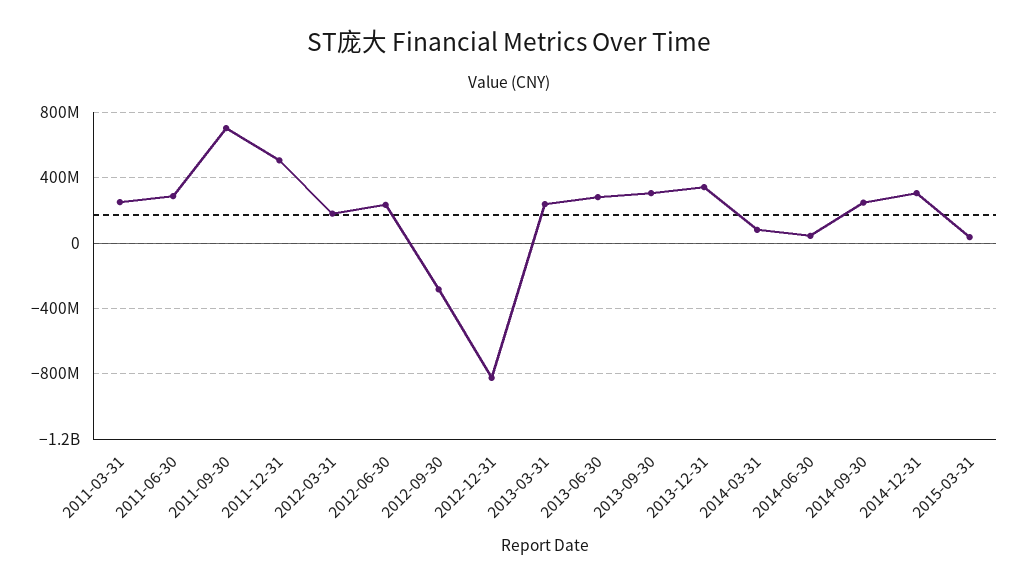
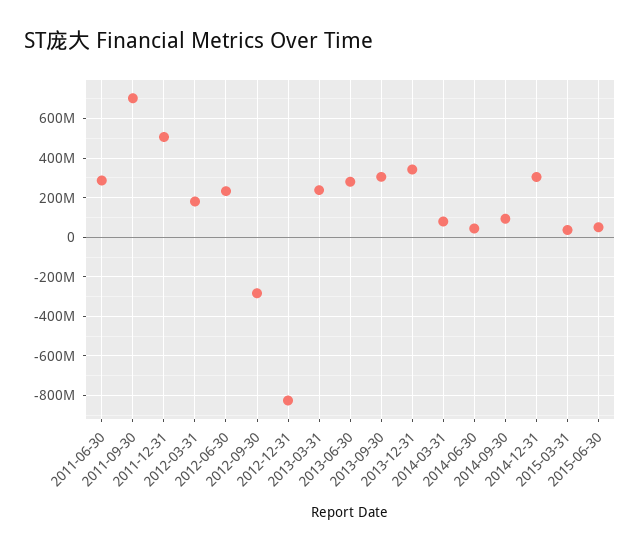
2011-03-31: 250000000 -> none
2014-09-30: 250000000 -> 100000000
2015-06-30: none -> 50000000

